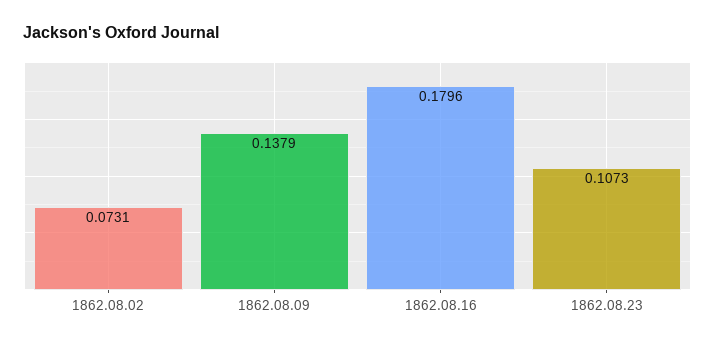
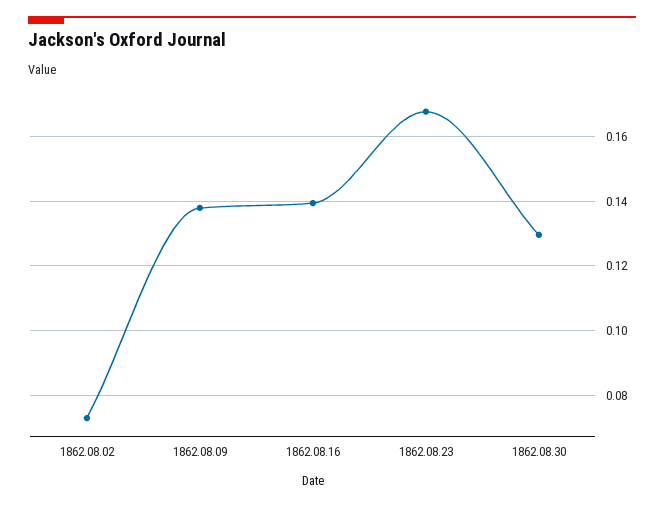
1862.08.16: 0.1796 -> 0.14
1862.08.23: 0.1073 -> 0.168
1862.08.30: none -> 0.13

